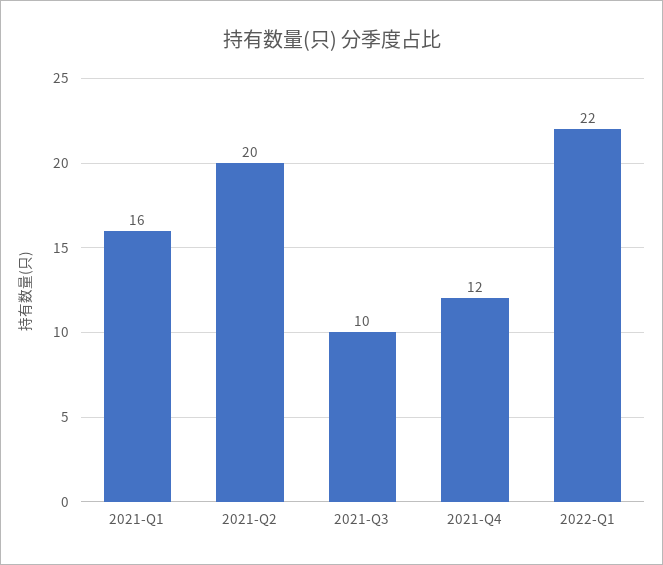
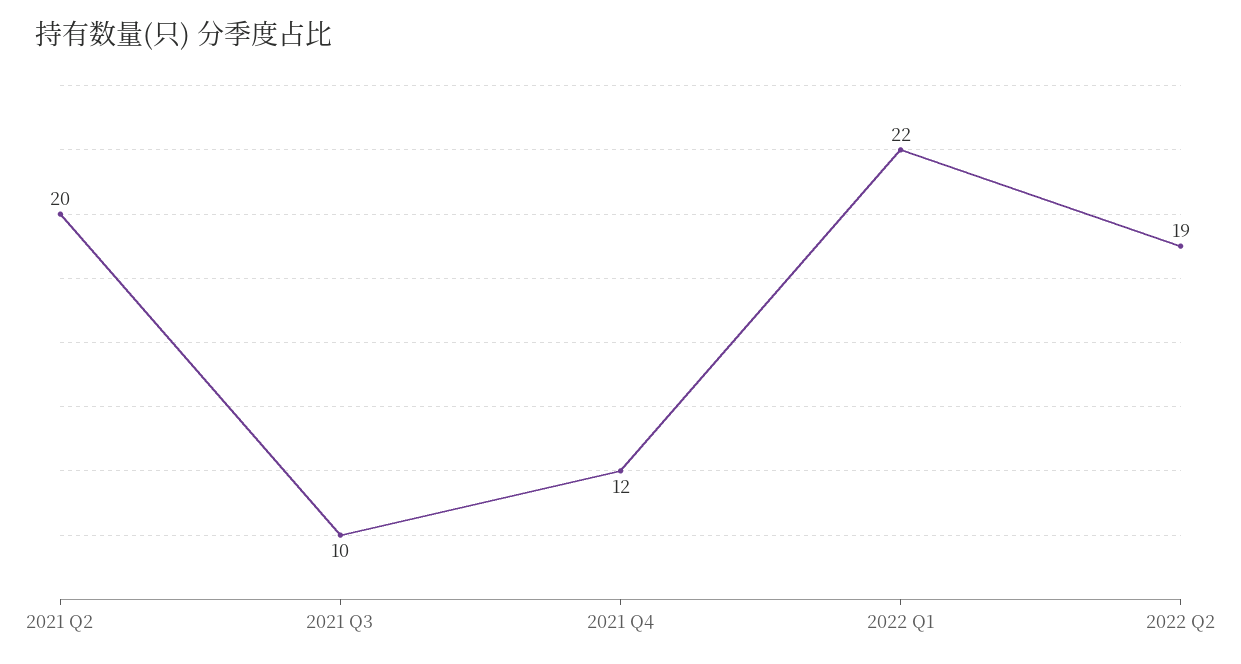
2021-Q1: 16 -> none
2022 Q2: none -> 19

